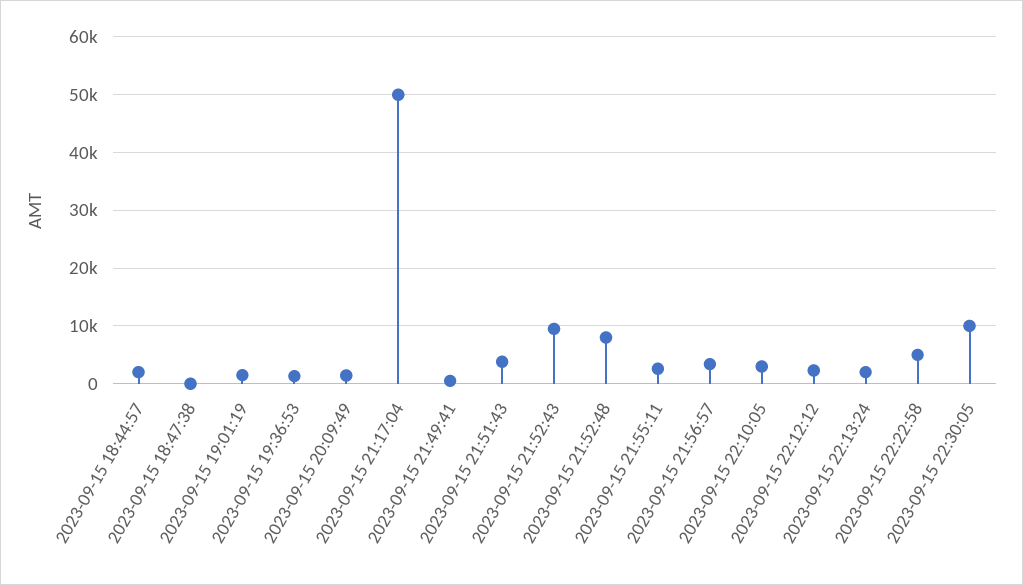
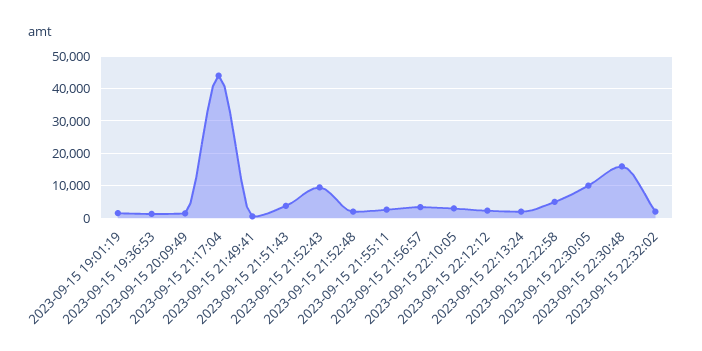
2023-09-15 18:44:57: 2000 -> none
2023-09-15 18:47:38: 0 -> none
2023-09-15 21:17:04: 50000 -> 44000
2023-09-15 21:52:48: 8000 -> 2000
2023-09-15 22:30:48: none -> 16000
2023-09-15 22:32:02: none -> 2000

